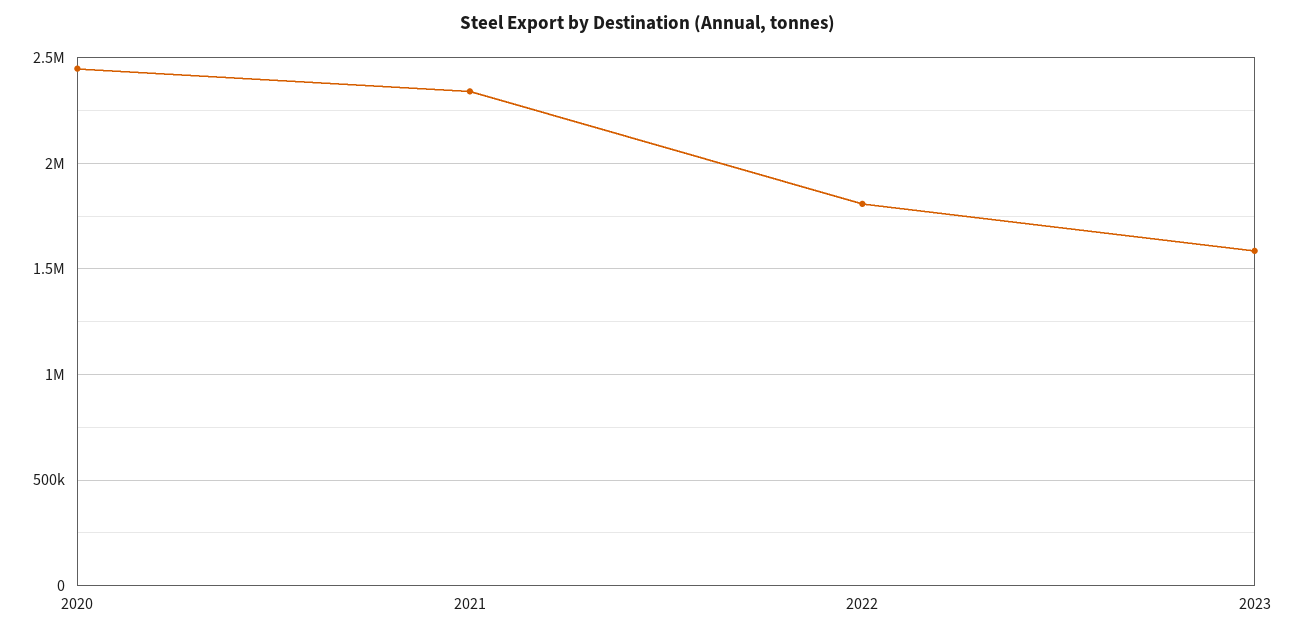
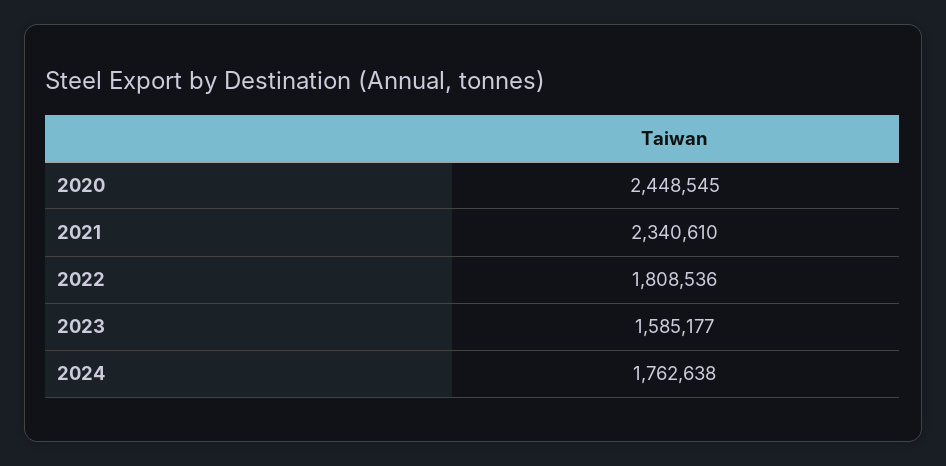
2024: none -> 1762638

